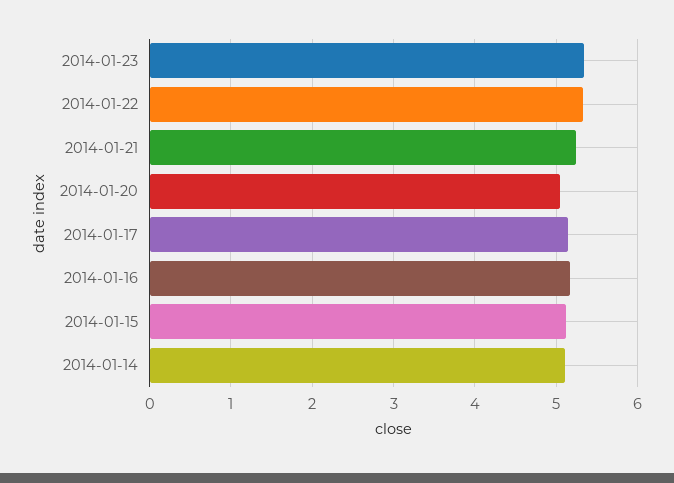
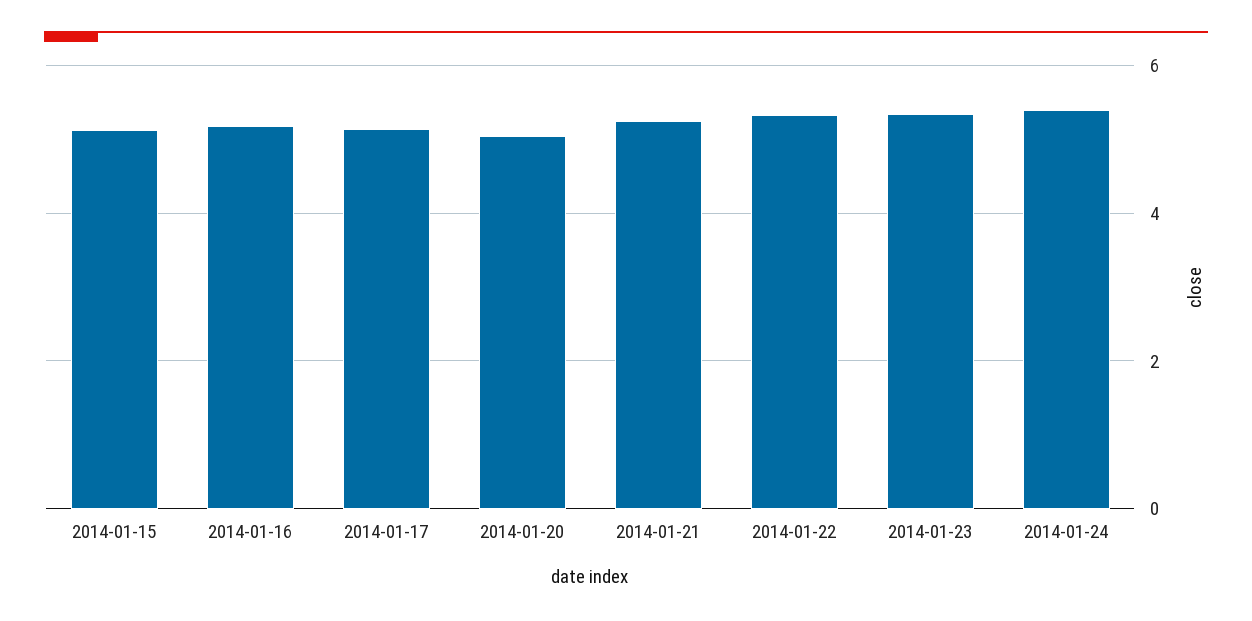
2014-01-14: 5.1 -> none
2014-01-24: none -> 5.4

